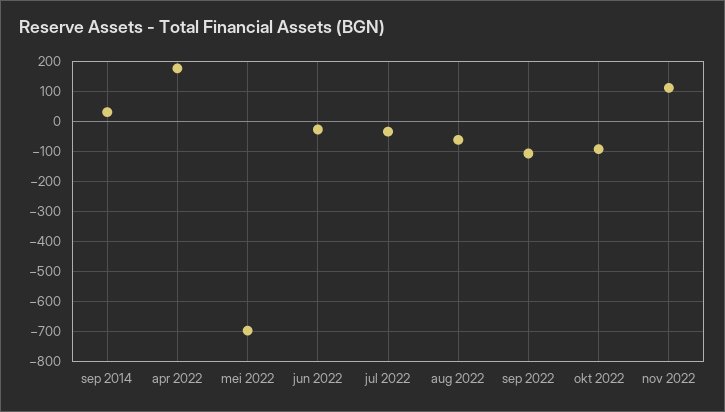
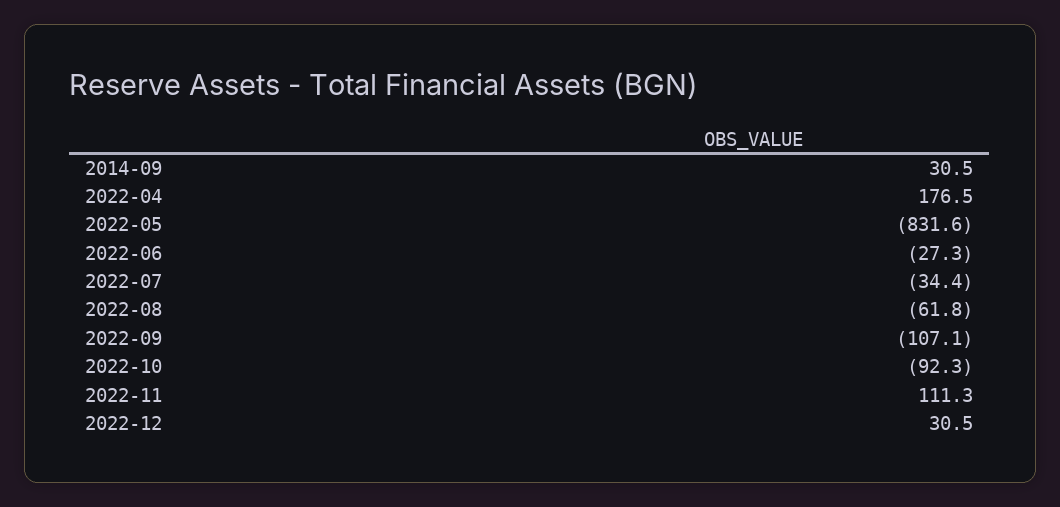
mei 2022: -700 -> -831.6
2022-12: none -> 30.5

